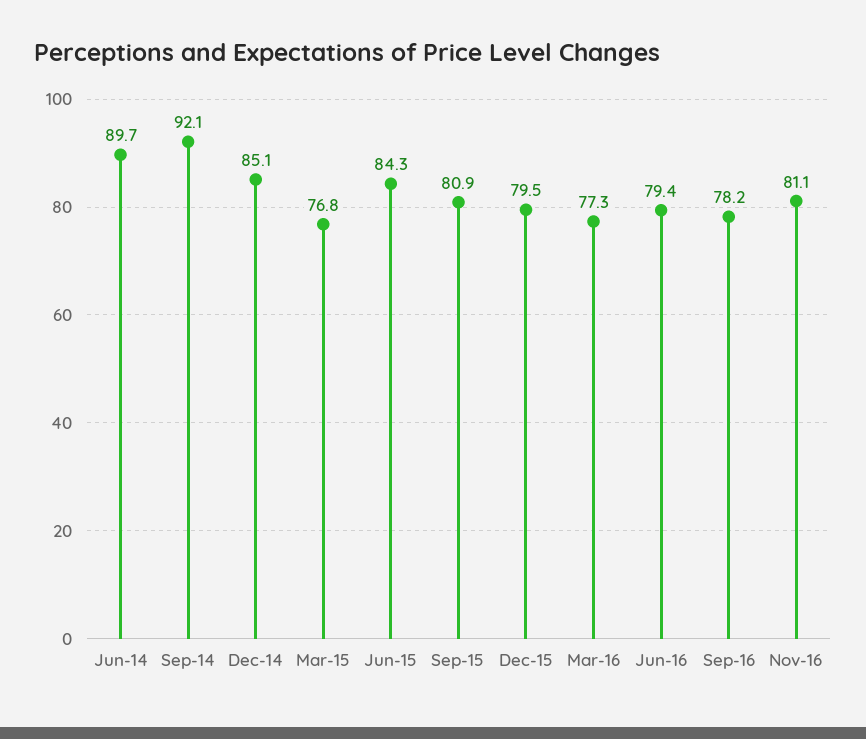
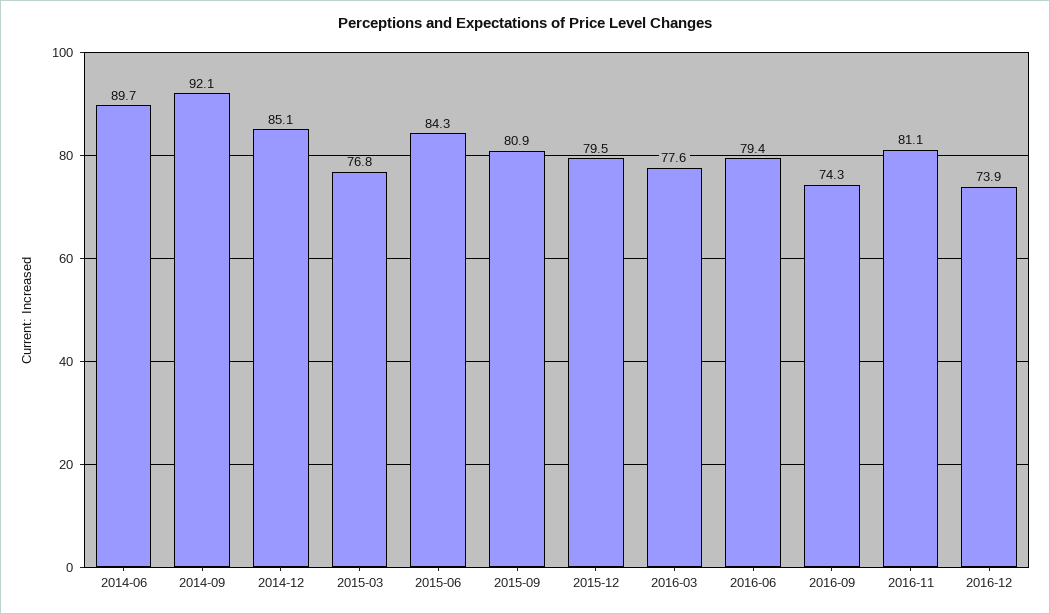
Mar-16: 77.3 -> 77.6
Sep-16: 78.2 -> 74.3
2016-12: none -> 73.9

